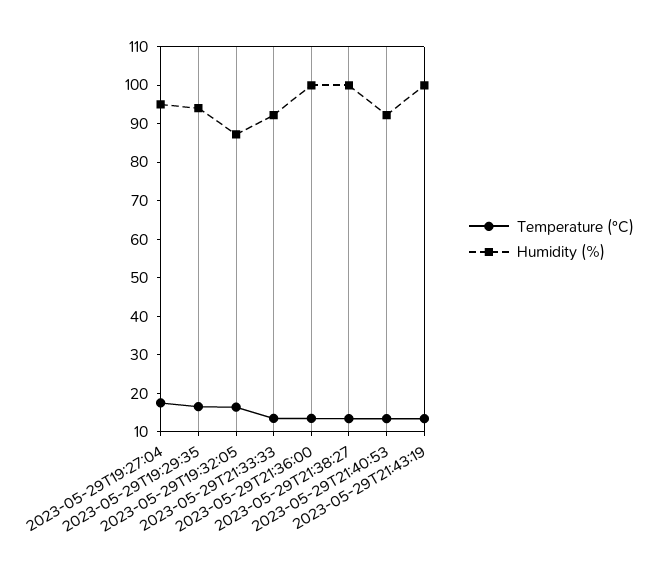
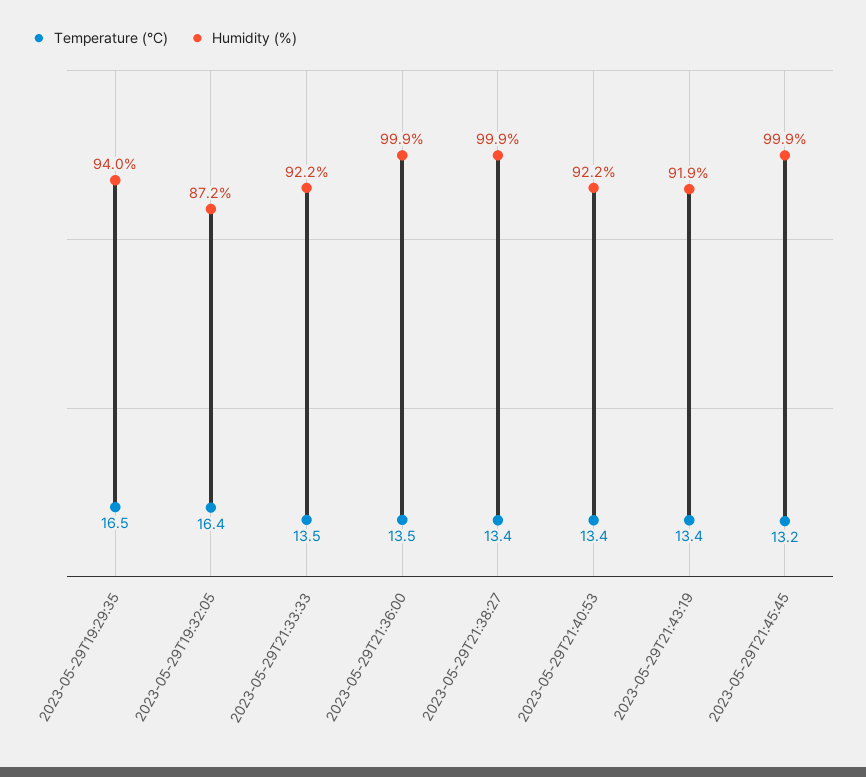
Temperature (°C), 2023-05-29T19:27:04: 17.5 -> none
Humidity (%), 2023-05-29T19:27:04: 95 -> none
Humidity (%), 2023-05-29T21:43:19: 100 -> 91.9
Temperature (°C), 2023-05-29T21:45:45: none -> 13.2
Humidity (%), 2023-05-29T21:45:45: none -> 99.9

